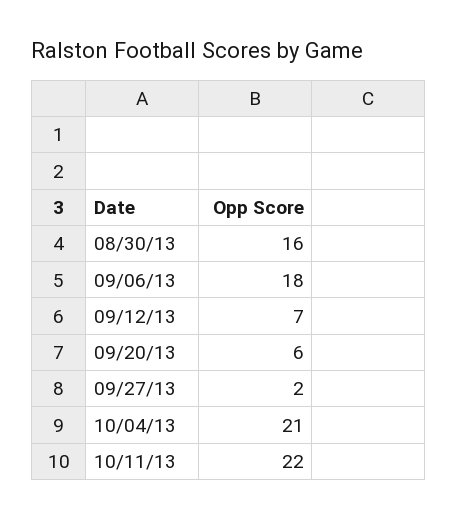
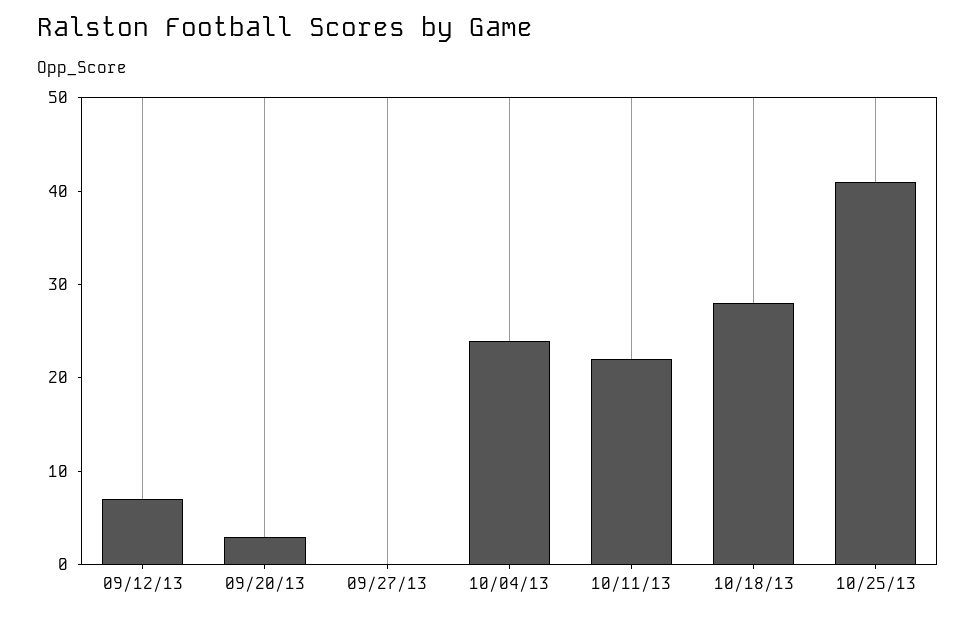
08/30/13: 16 -> none
09/06/13: 18 -> none
09/20/13: 6 -> 3
09/27/13: 2 -> 0
10/04/13: 21 -> 24
10/18/13: none -> 28
10/25/13: none -> 41

